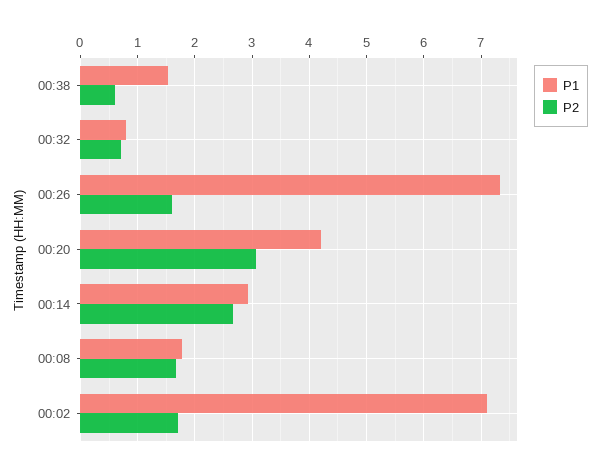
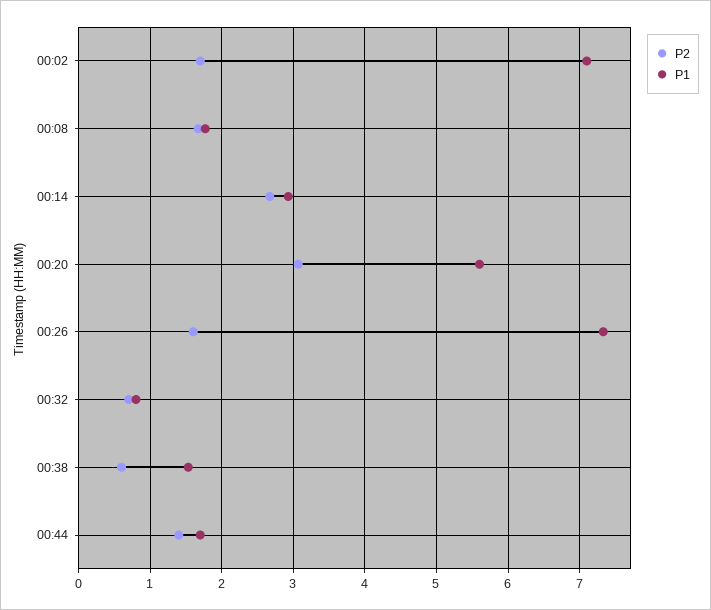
P1, 00:20: 4.2 -> 5.6
P2, 00:44: none -> 1.4
P1, 00:44: none -> 1.7

